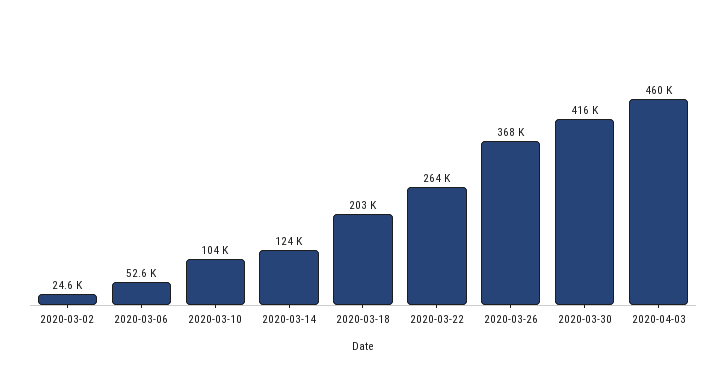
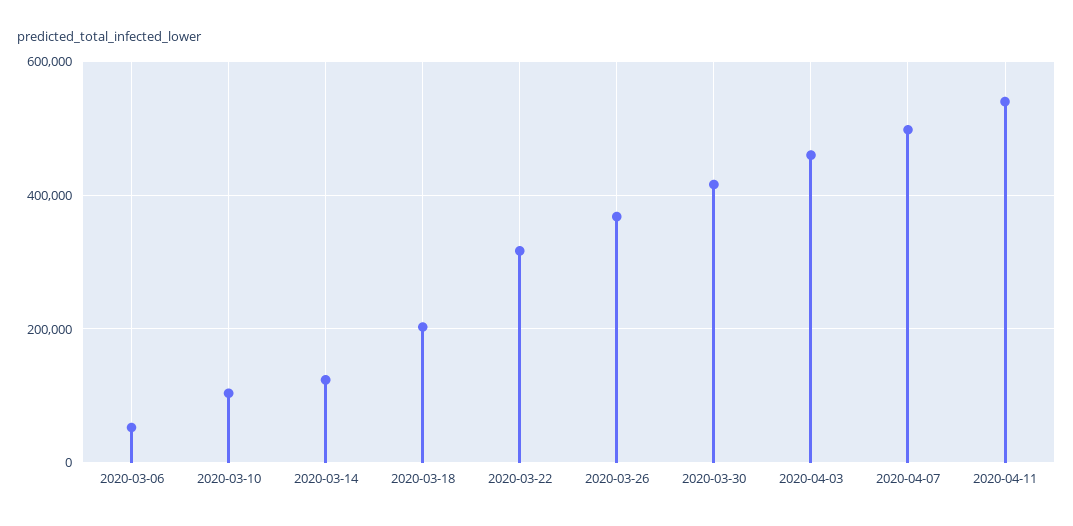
2020-03-02: 24600 -> none
2020-03-22: 264000 -> 320000
2020-04-07: none -> 500000
2020-04-11: none -> 540000

